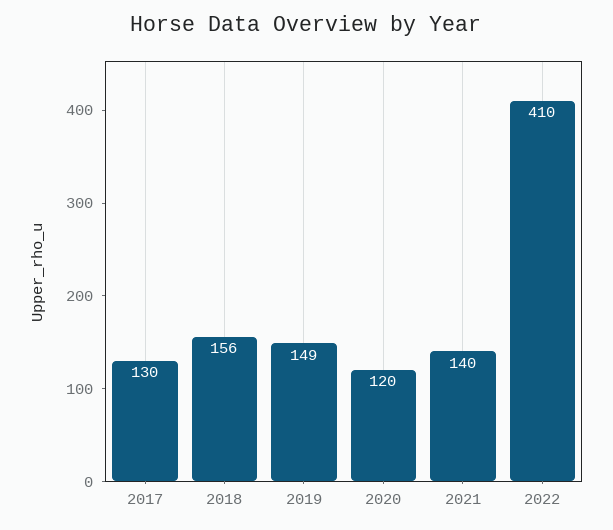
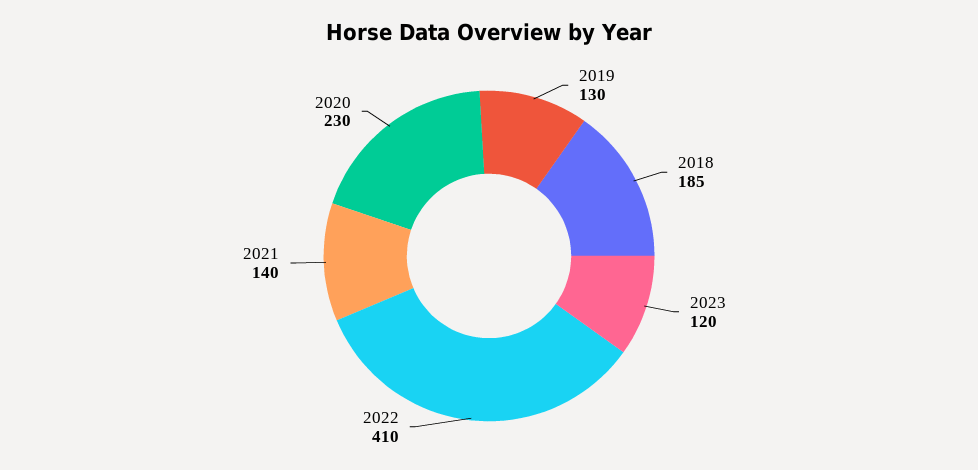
2017: 130 -> none
2018: 156 -> 185
2019: 149 -> 130
2020: 120 -> 230
2023: none -> 120

